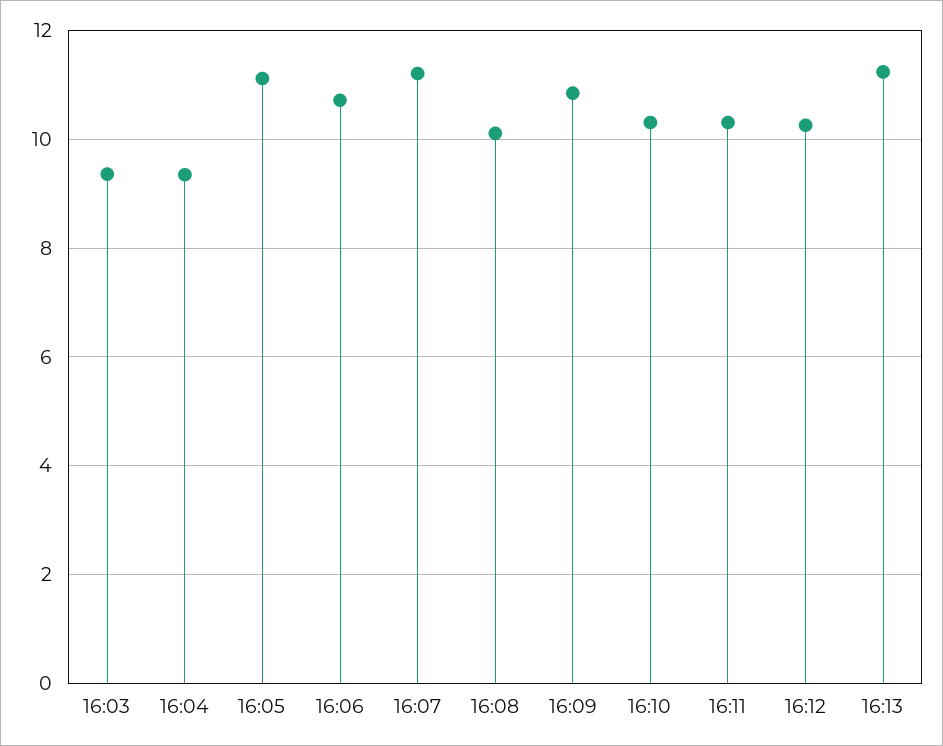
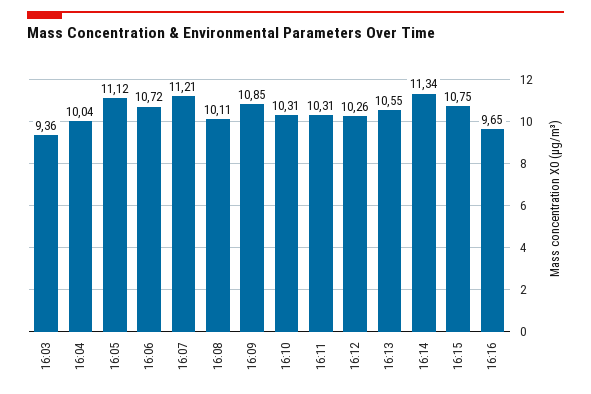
16:04: 9.4 -> 10.04
16:13: 11.2 -> 10.55
16:14: none -> 11.34
16:15: none -> 10.75
16:16: none -> 9.65

